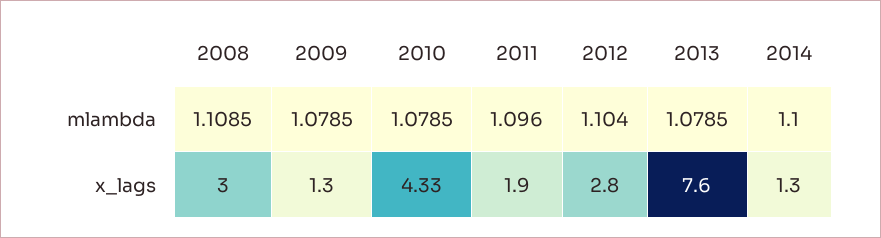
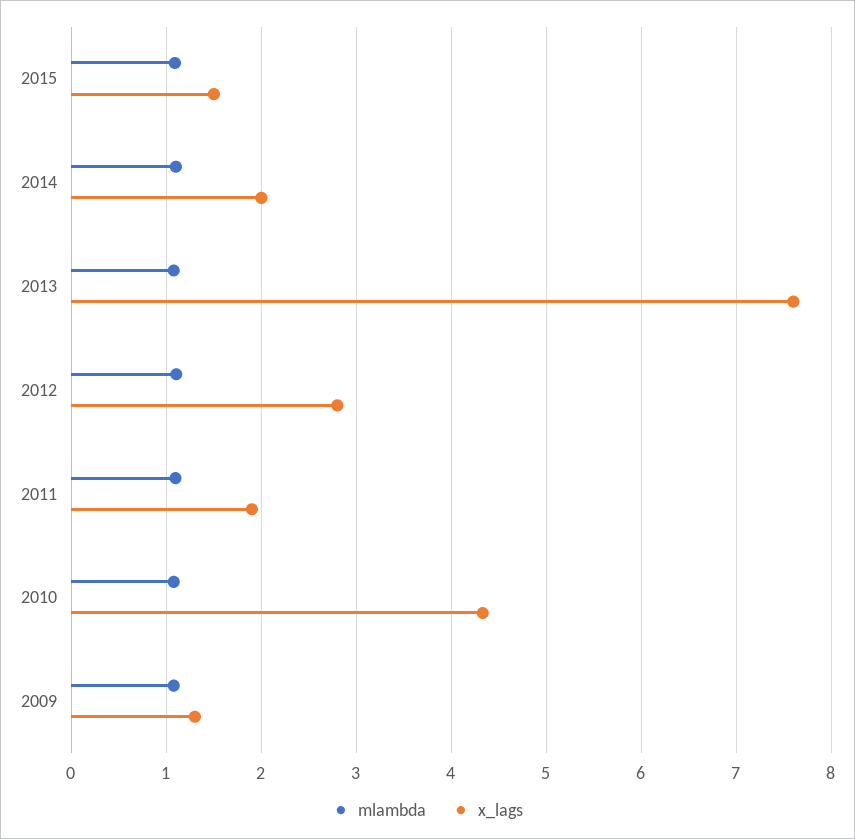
mlambda, 2008: 1.1085 -> none
x_lags, 2008: 3 -> none
x_lags, 2014: 1.3 -> 2
mlambda, 2015: none -> 1.1
x_lags, 2015: none -> 1.5

